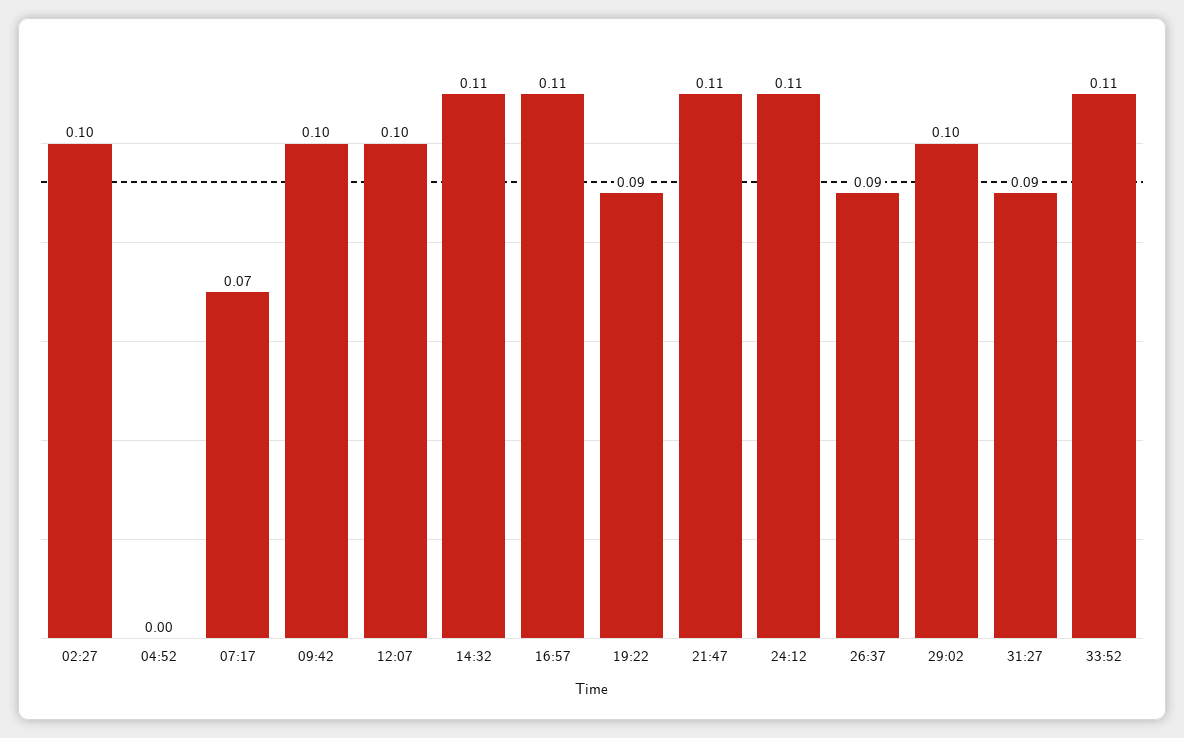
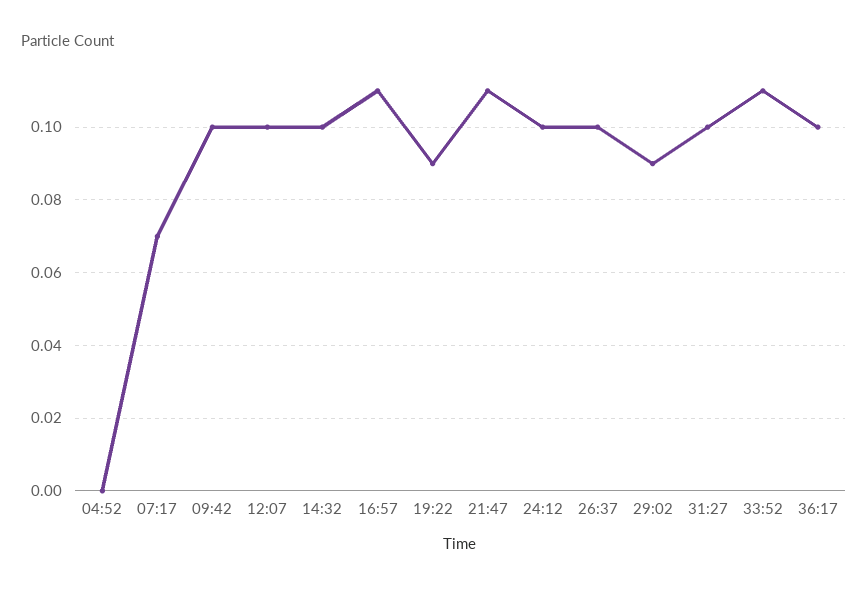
02:27: 0.1 -> none
14:32: 0.11 -> 0.1
24:12: 0.11 -> 0.1
26:37: 0.09 -> 0.1
29:02: 0.1 -> 0.09
31:27: 0.09 -> 0.1
36:17: none -> 0.1

